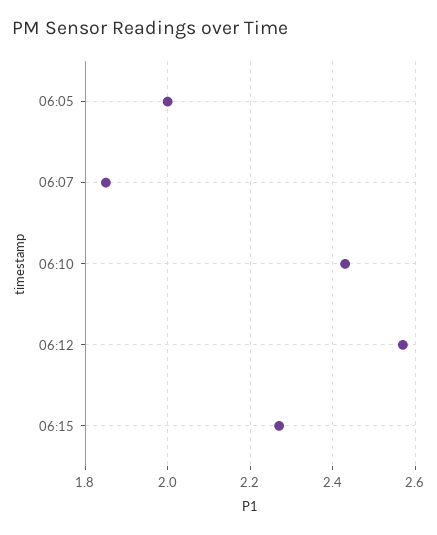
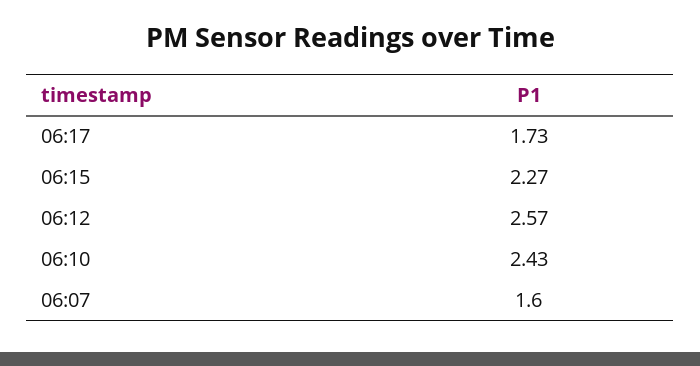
06:05: 2 -> none
06:07: 1.85 -> 1.6
06:17: none -> 1.73

